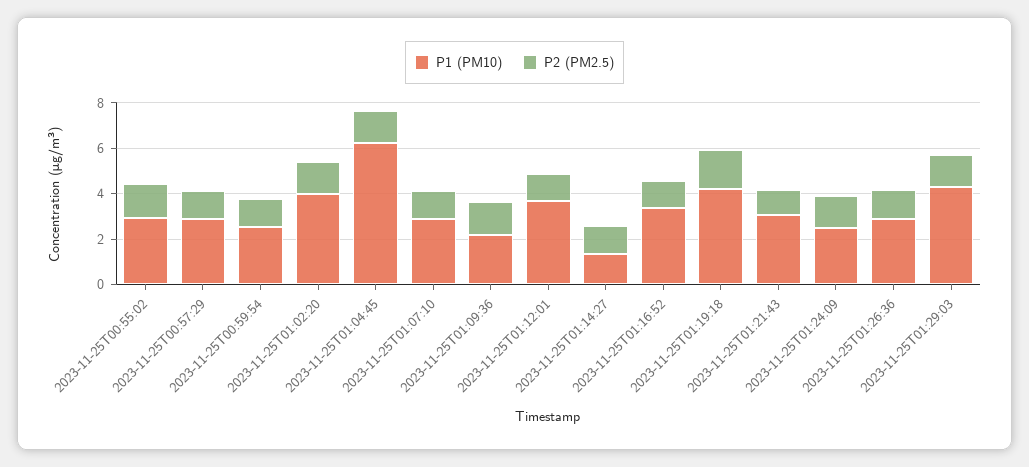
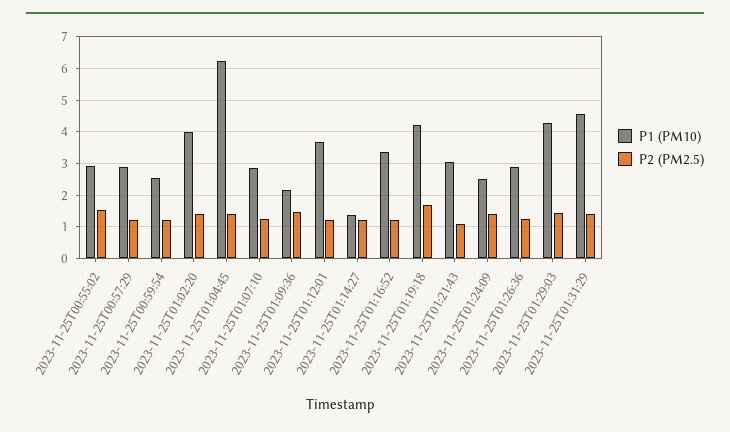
P1 (PM10), 2023-11-25T01:31:29: none -> 4.6
P2 (PM2.5), 2023-11-25T01:31:29: none -> 1.4

